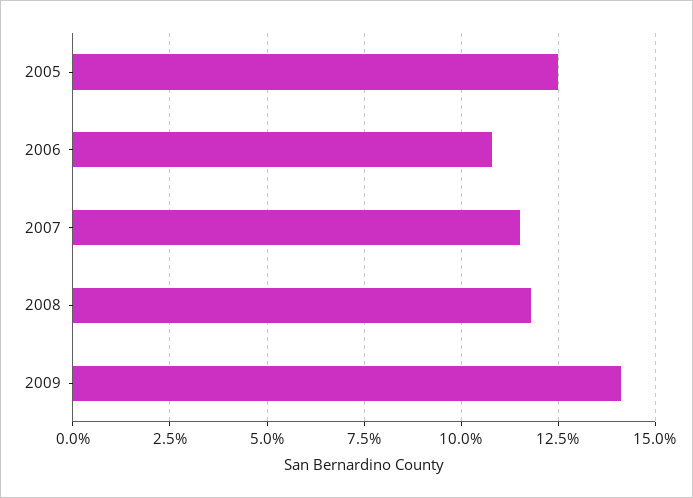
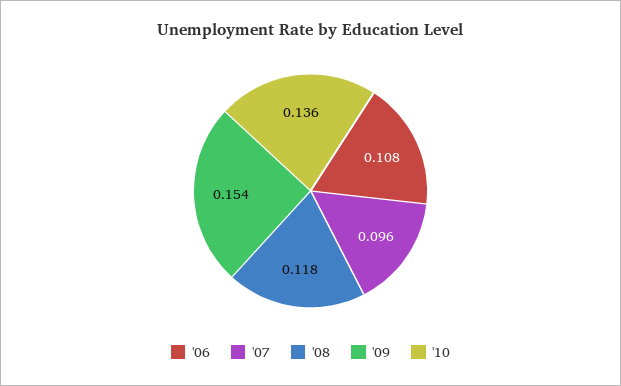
2005: 0.125 -> none
2007: 0.115 -> 0.096
2009: 0.14 -> 0.154
'10: none -> 0.136

